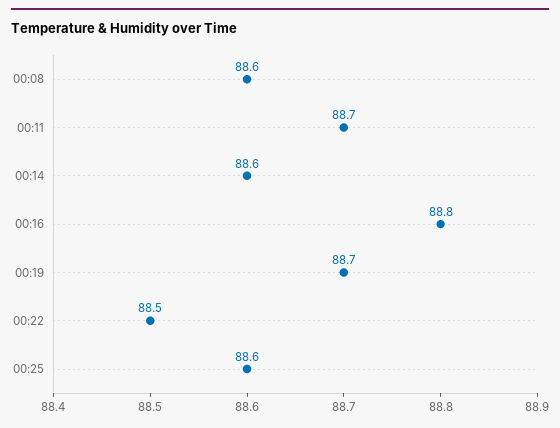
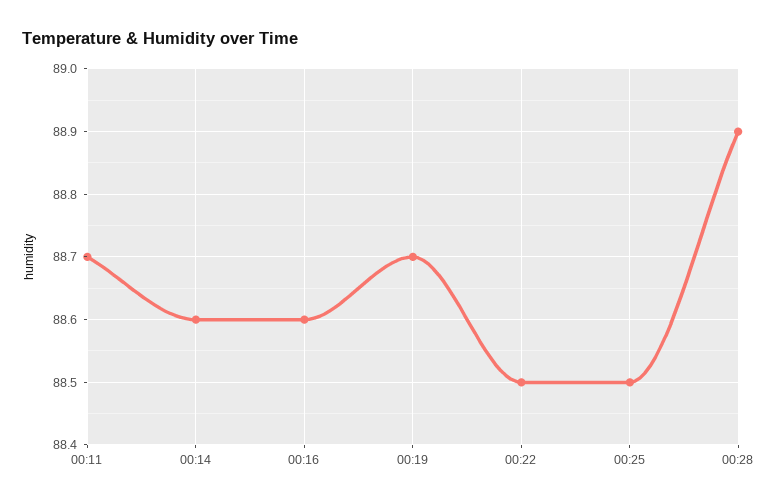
00:08: 88.6 -> none
00:16: 88.8 -> 88.6
00:25: 88.6 -> 88.5
00:28: none -> 88.9

